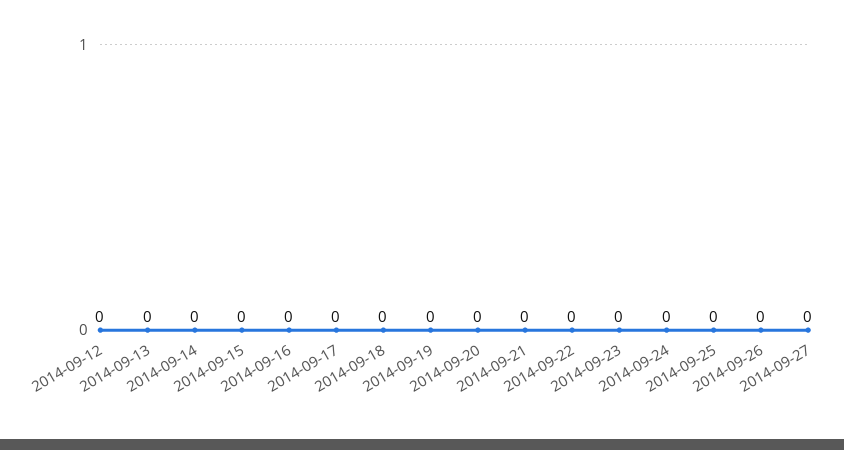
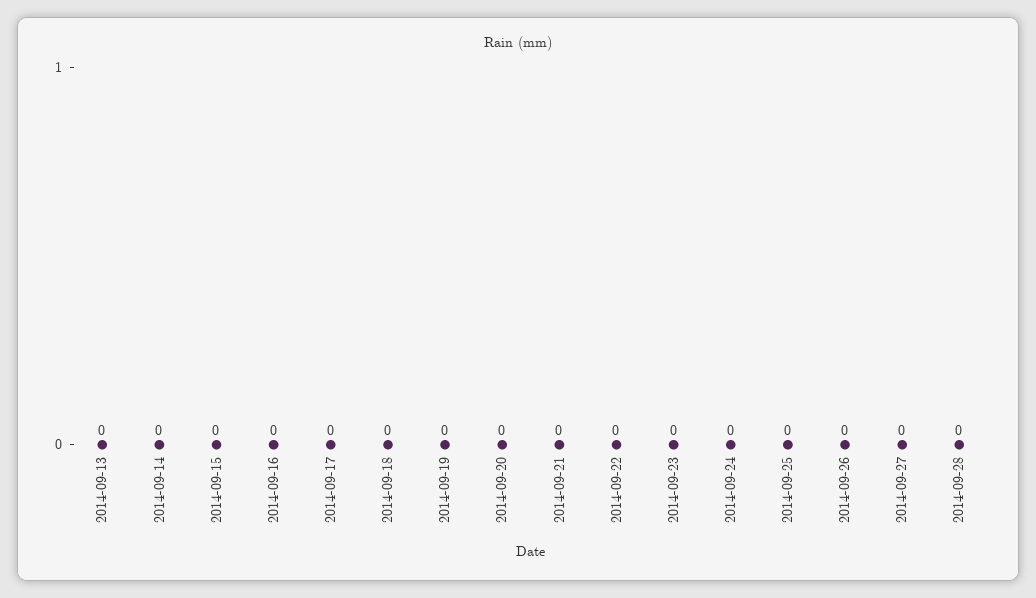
2014-09-12: 0 -> none
2014-09-28: none -> 0

